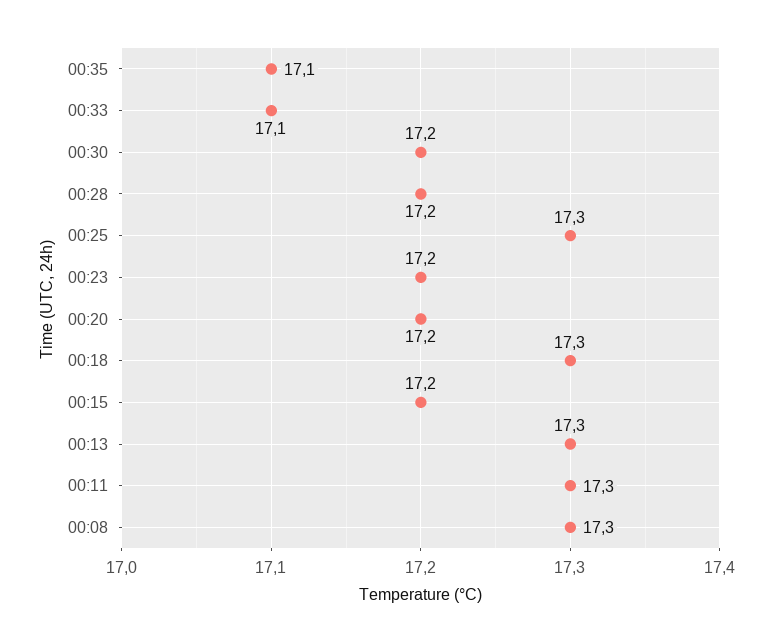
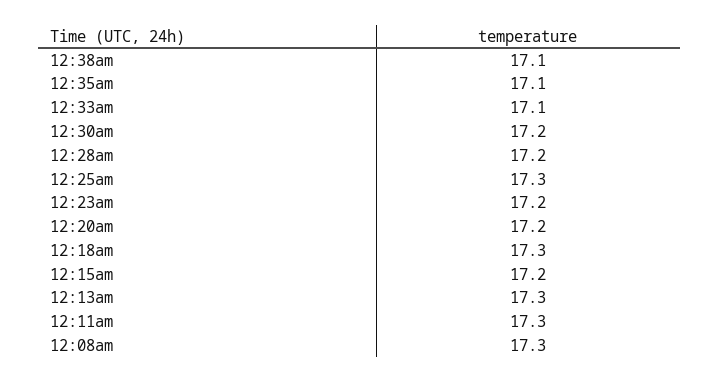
12:38am: none -> 17.1

